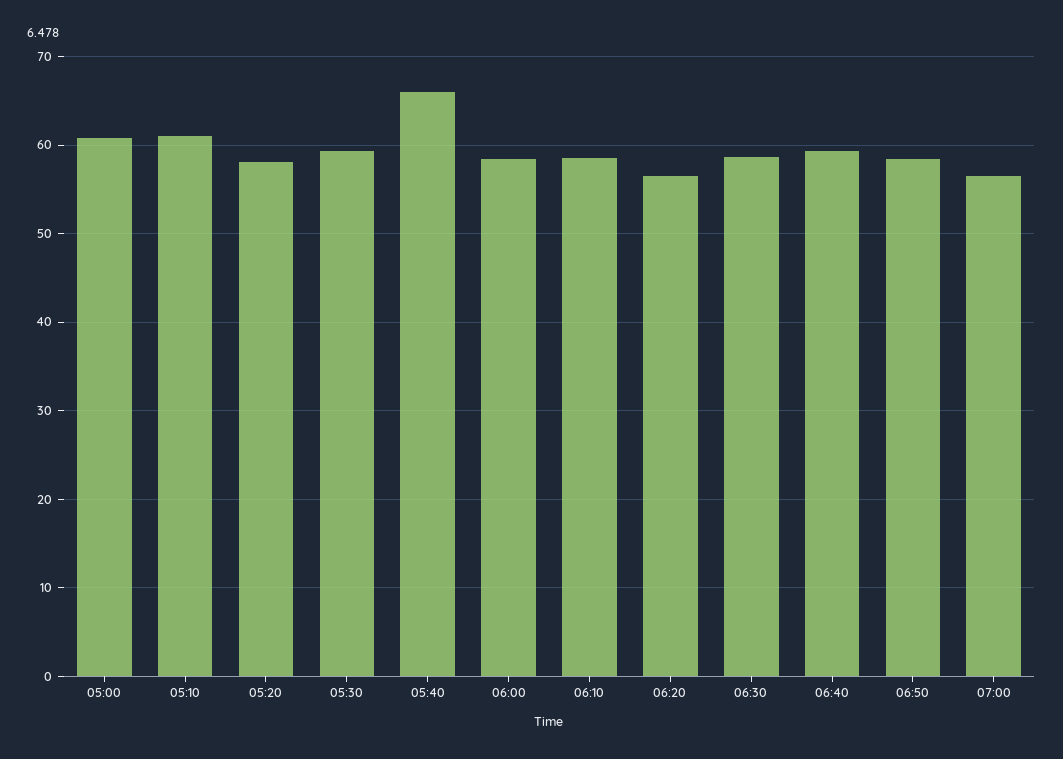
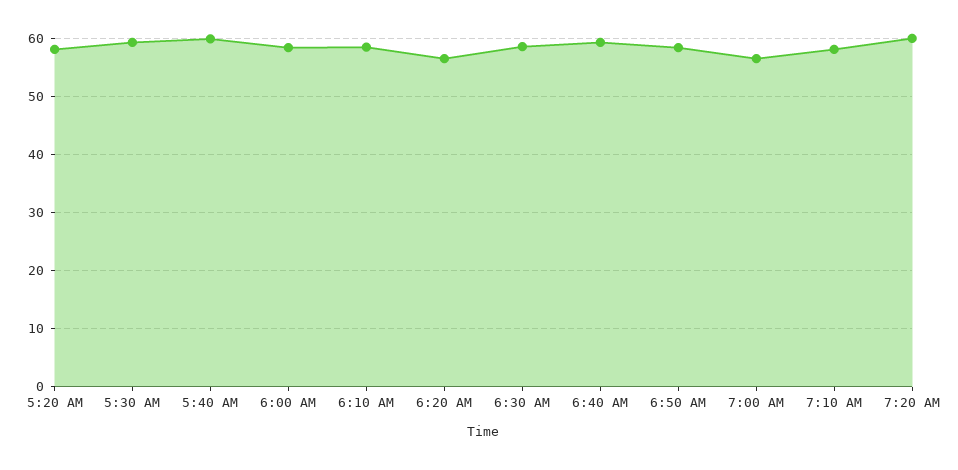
05:00: 61 -> none
05:10: 61 -> none
05:40: 66 -> 60
7:10 AM: none -> 58
7:20 AM: none -> 60

